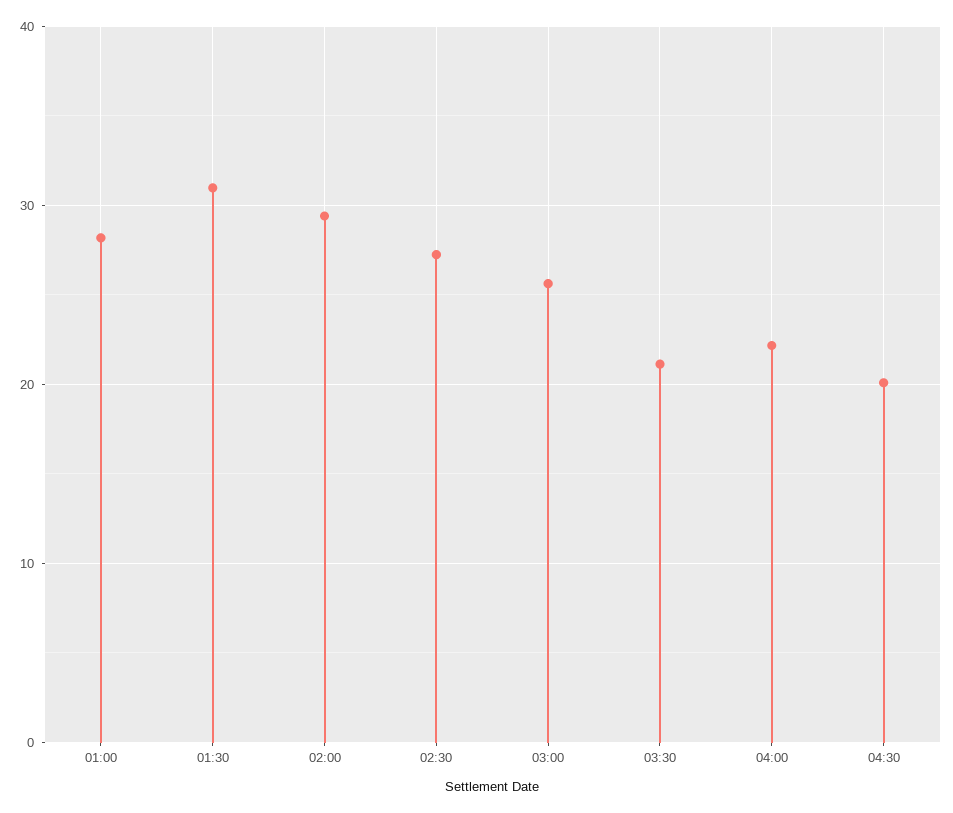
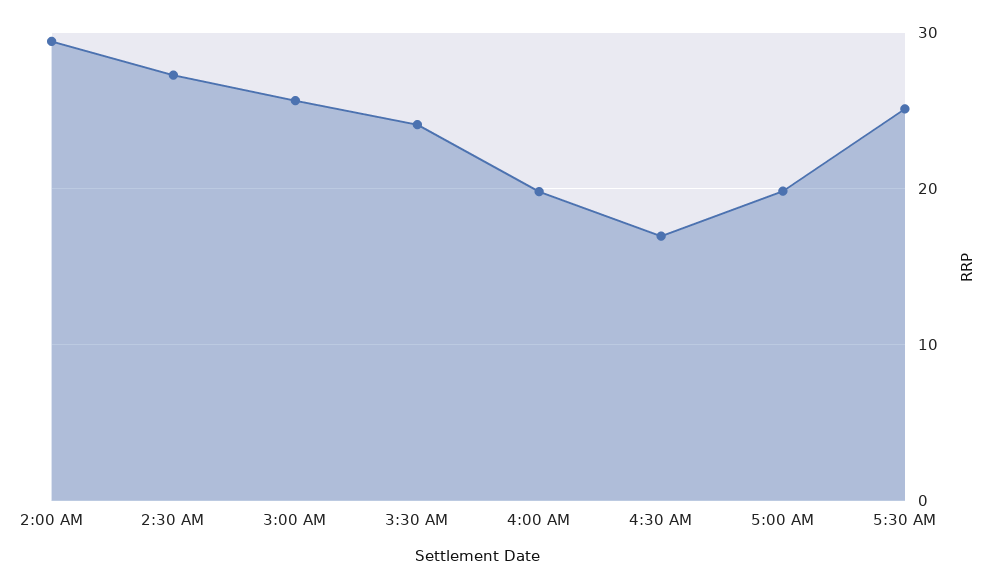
01:00: 28 -> none
01:30: 31 -> none
03:30: 21 -> 24
04:00: 22 -> 20
04:30: 20 -> 17
5:00 AM: none -> 20
5:30 AM: none -> 25

